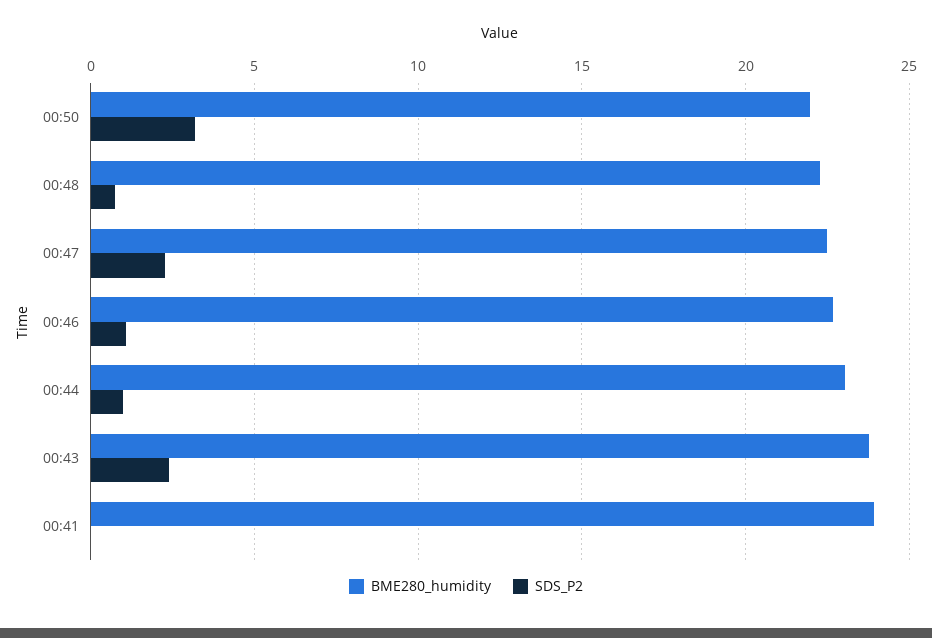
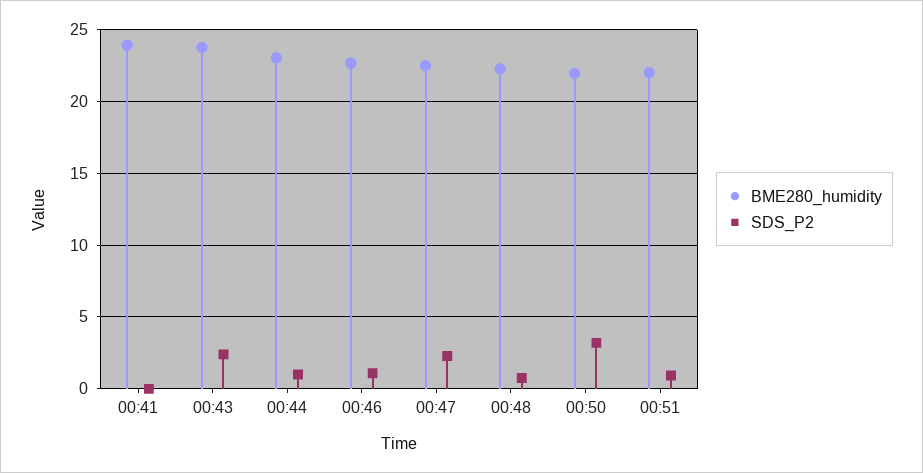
BME280_humidity, 00:51: none -> 22
SDS_P2, 00:51: none -> 1

